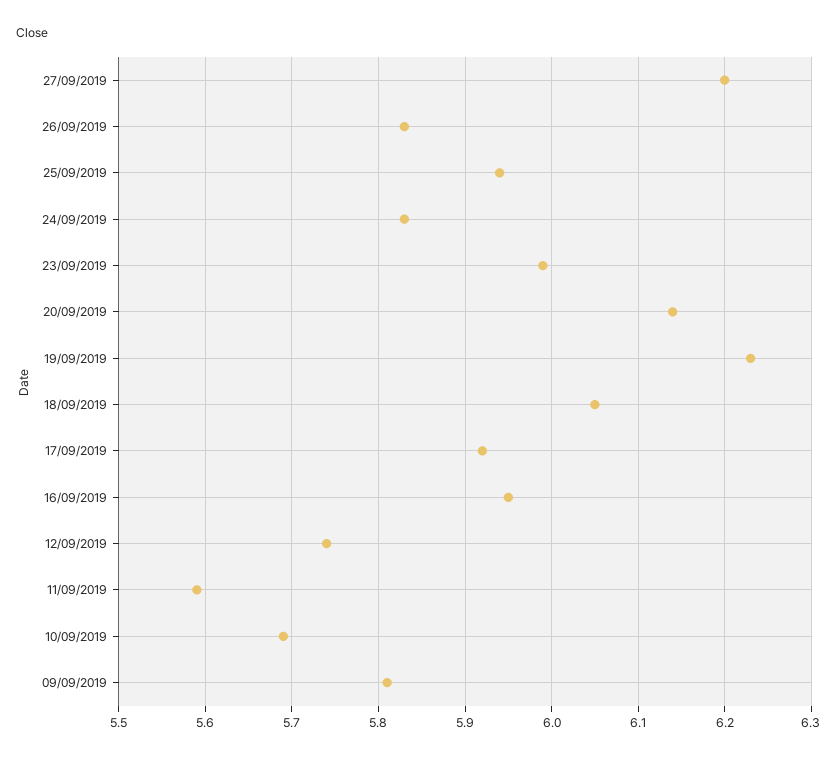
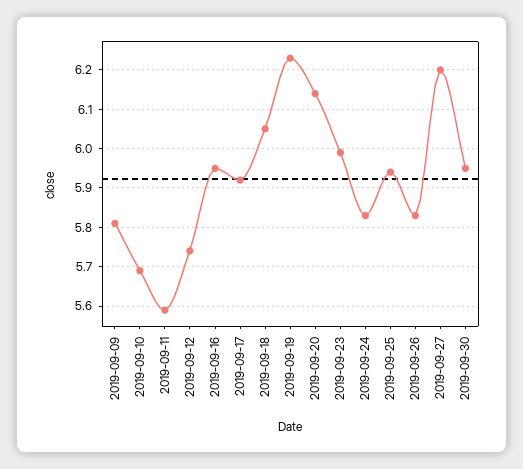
2019-09-30: none -> 5.95

